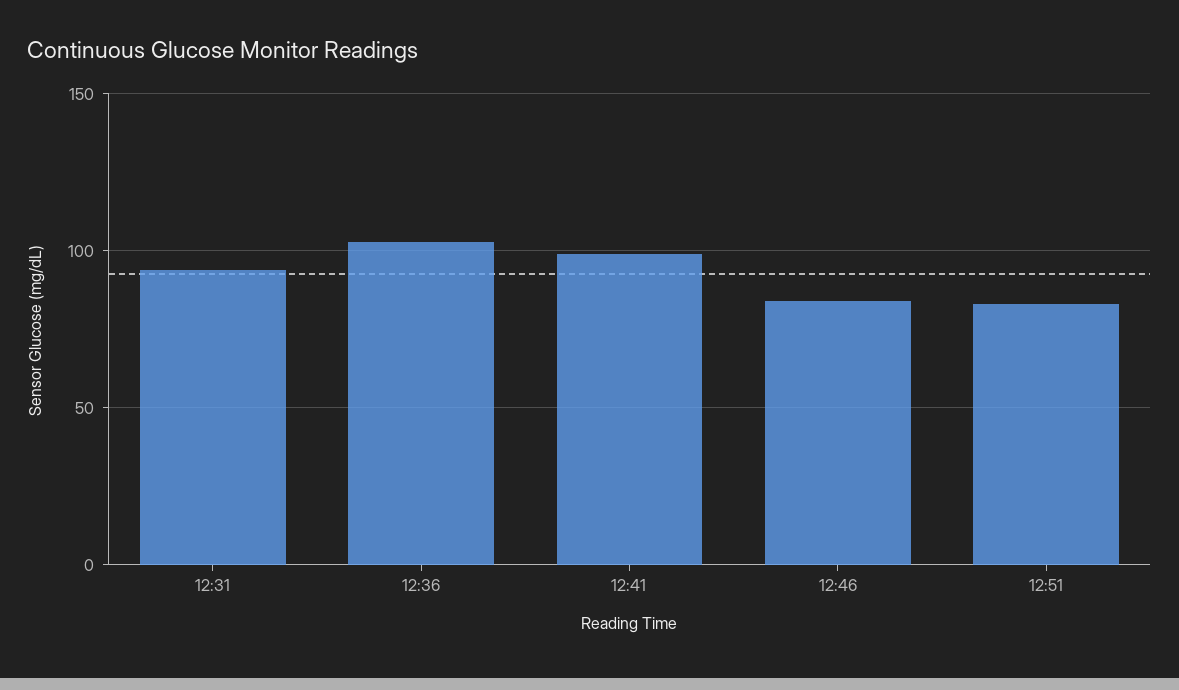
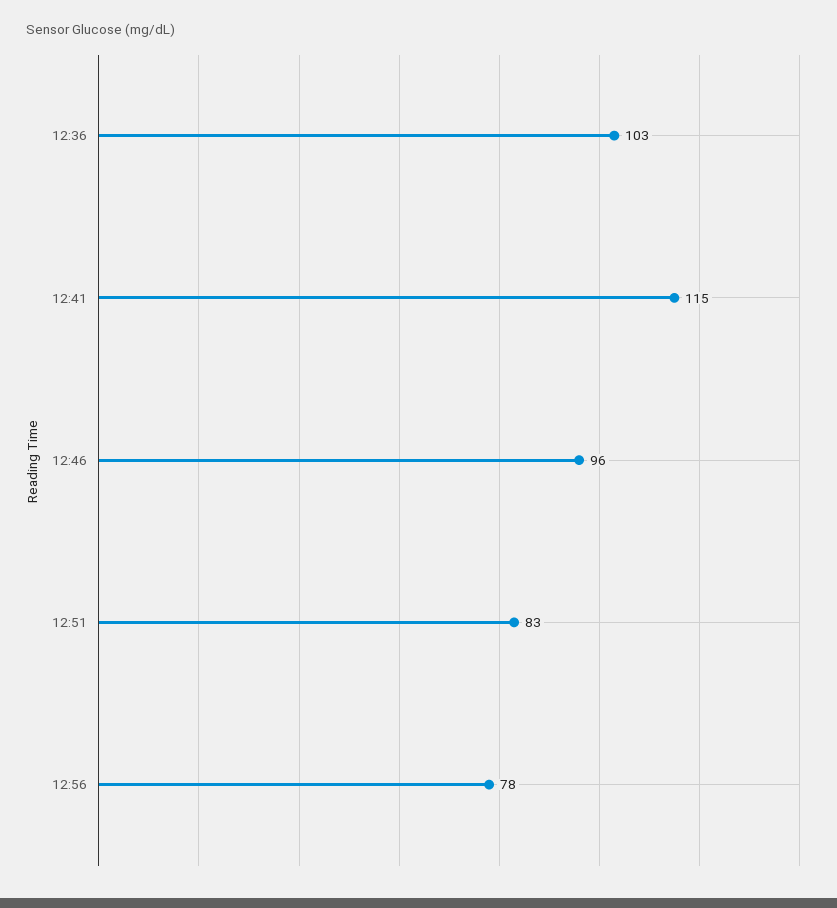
12:31: 95 -> none
12:41: 100 -> 115
12:46: 85 -> 96
12:56: none -> 78

